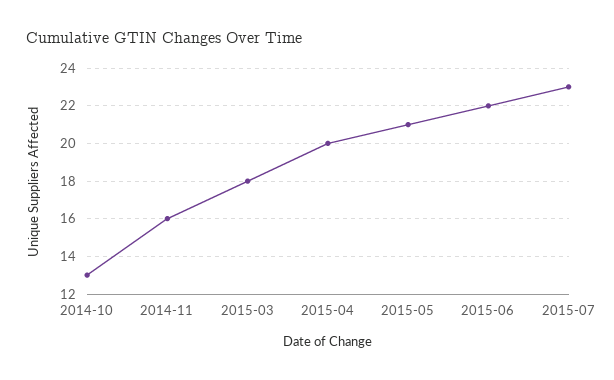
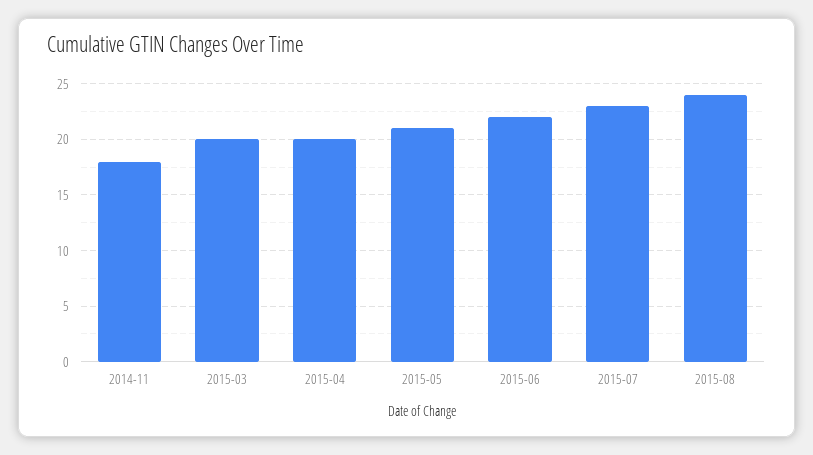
2014-10: 13 -> none
2014-11: 16 -> 18
2015-03: 18 -> 20
2015-08: none -> 24

